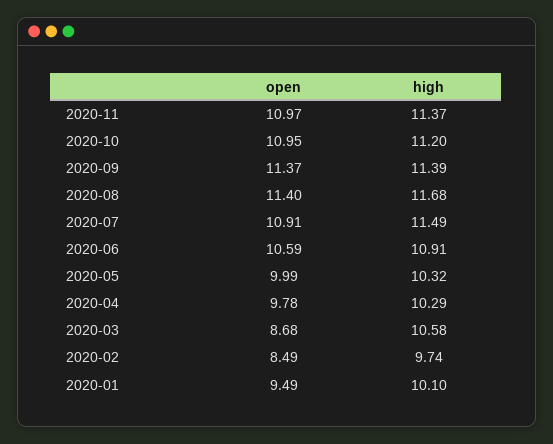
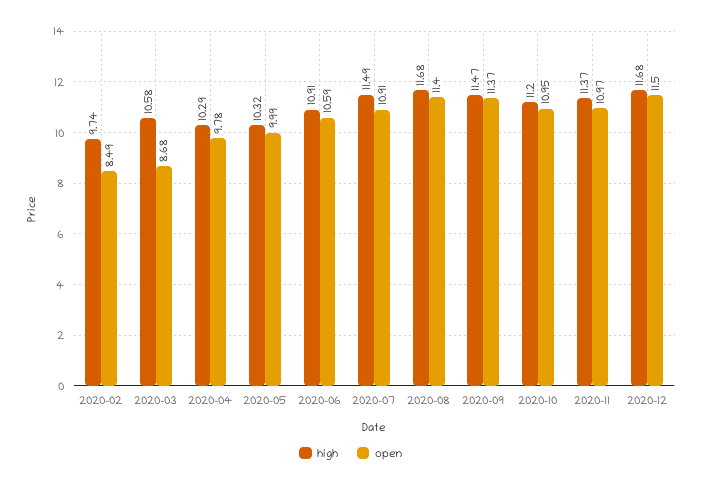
high, 2020-09: 11.39 -> 11.47
open, 2020-01: 9.49 -> none
high, 2020-01: 10.1 -> none
high, 2020-12: none -> 11.68
open, 2020-12: none -> 11.5

